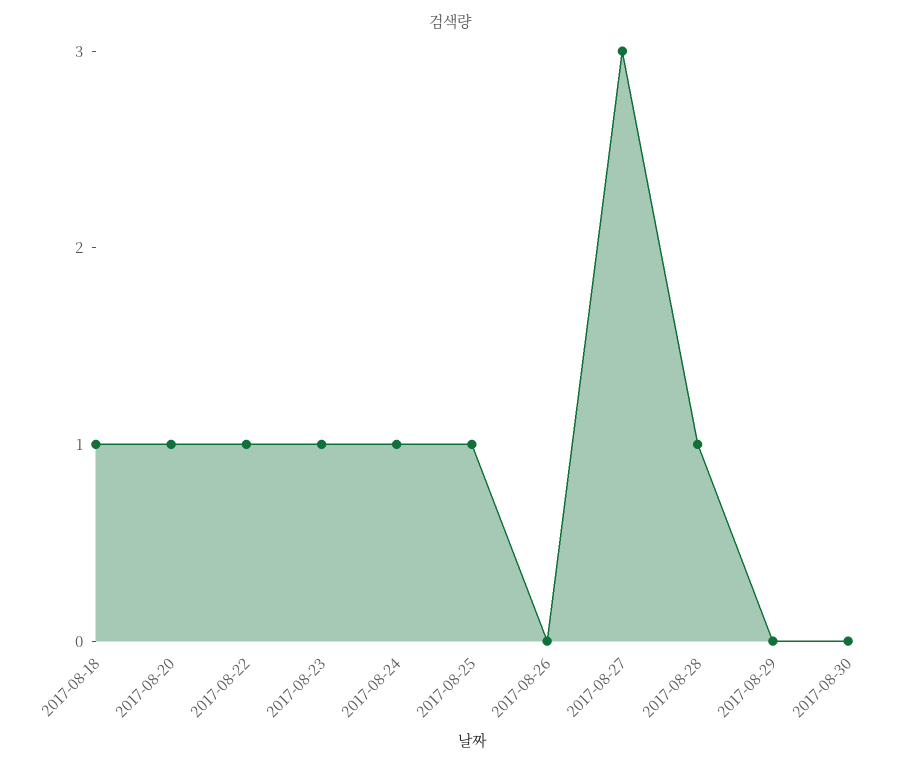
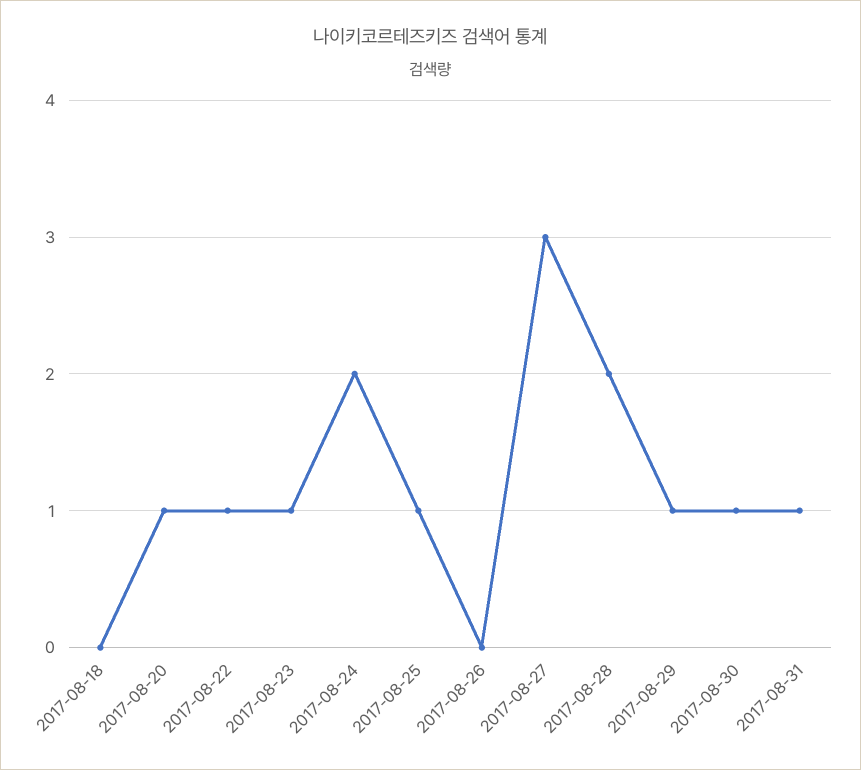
2017-08-18: 1 -> 0
2017-08-24: 1 -> 2
2017-08-28: 1 -> 2
2017-08-29: 0 -> 1
2017-08-30: 0 -> 1
2017-08-31: none -> 1

